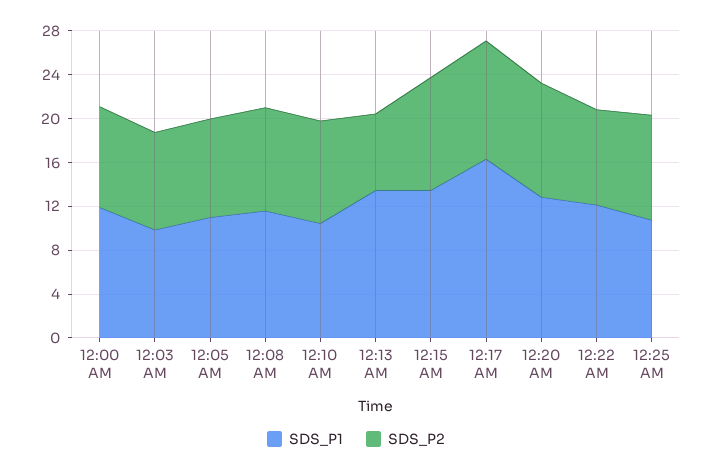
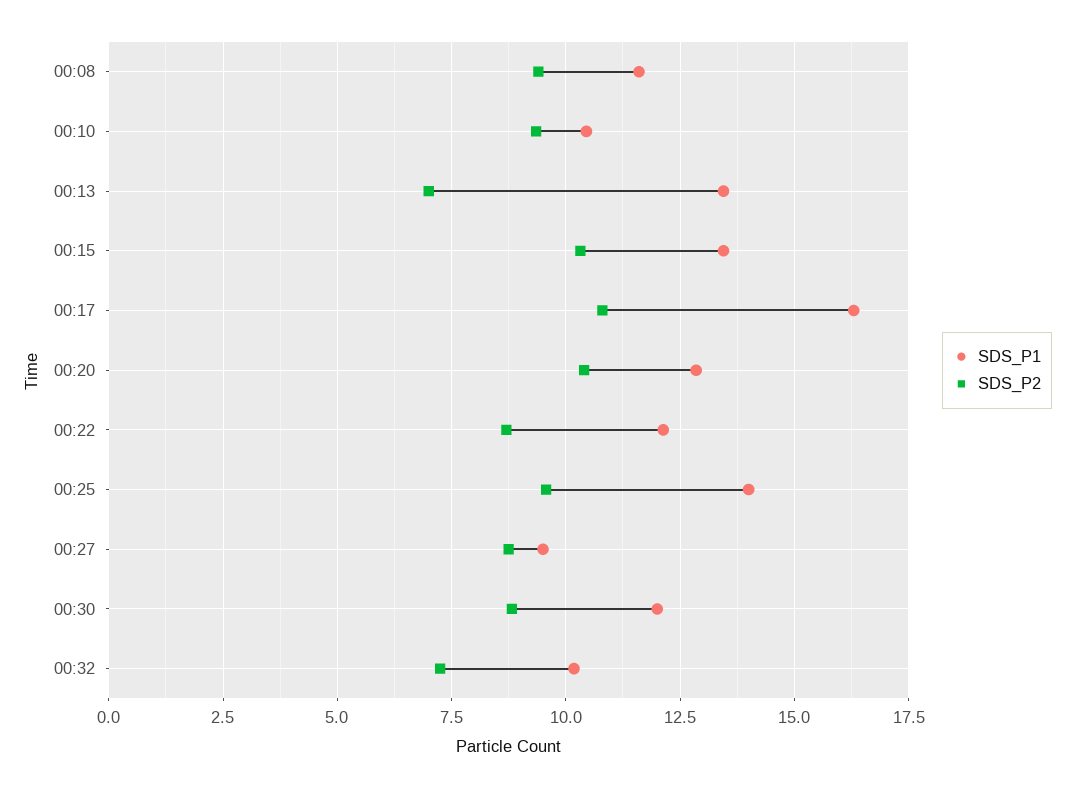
SDS_P1, 12:00 AM: 12 -> none
SDS_P2, 12:00 AM: 9 -> none
SDS_P1, 12:03 AM: 10 -> none
SDS_P2, 12:03 AM: 9 -> none
SDS_P1, 12:05 AM: 11 -> none
SDS_P2, 12:05 AM: 9 -> none
SDS_P1, 12:25 AM: 11 -> 14
SDS_P1, 00:27: none -> 9.5
SDS_P2, 00:27: none -> 8.75
SDS_P1, 00:30: none -> 12
SDS_P2, 00:30: none -> 8.75
SDS_P1, 00:32: none -> 10.25
SDS_P2, 00:32: none -> 7.25

